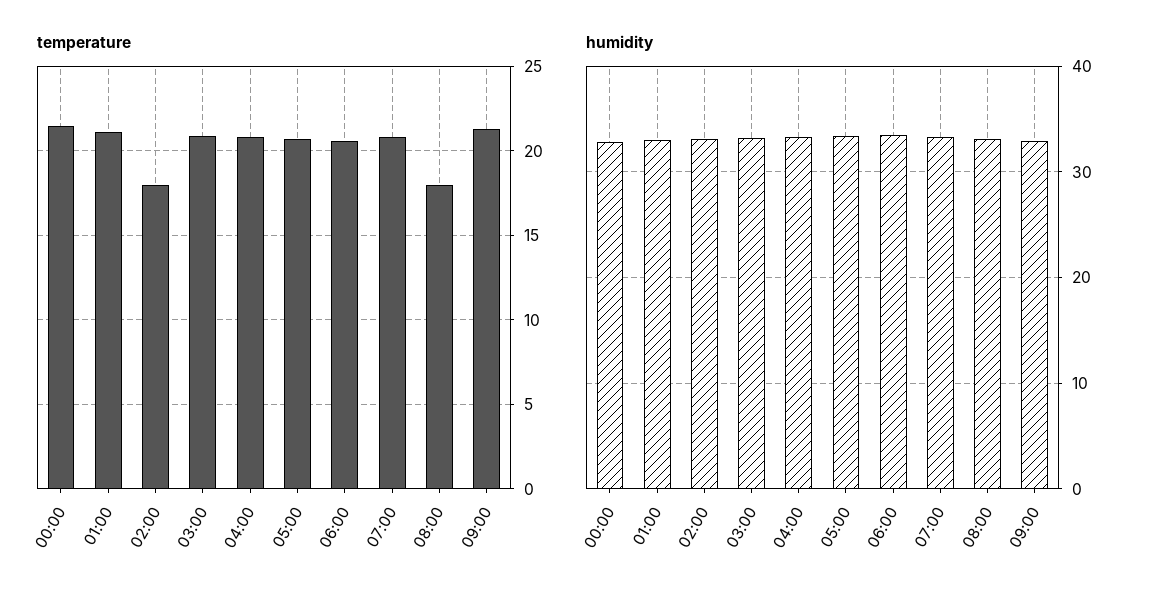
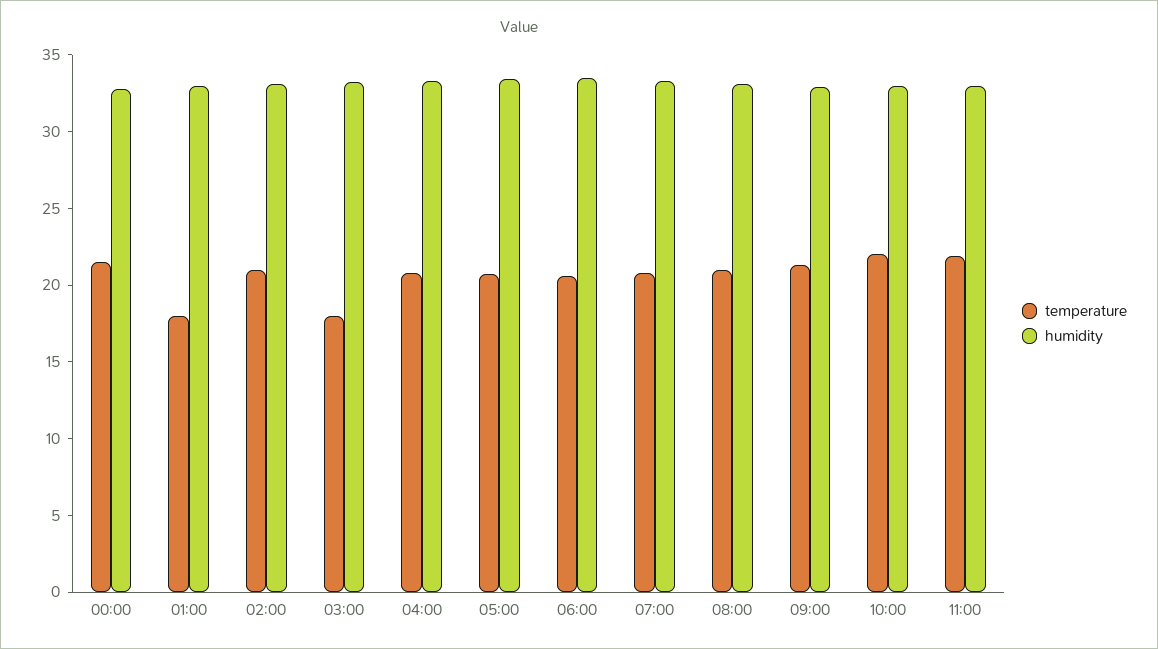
temperature, 01:00: 21 -> 18
temperature, 02:00: 18 -> 21
temperature, 03:00: 21 -> 18
temperature, 08:00: 18 -> 21
temperature, 10:00: none -> 22
humidity, 10:00: none -> 33
temperature, 11:00: none -> 22
humidity, 11:00: none -> 33

